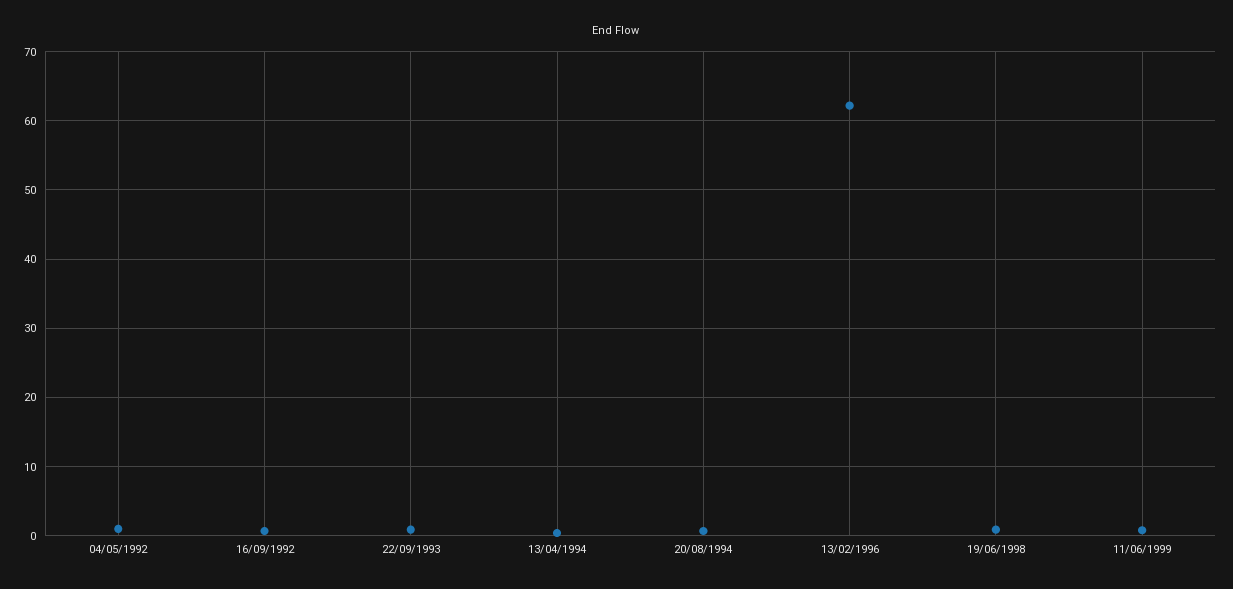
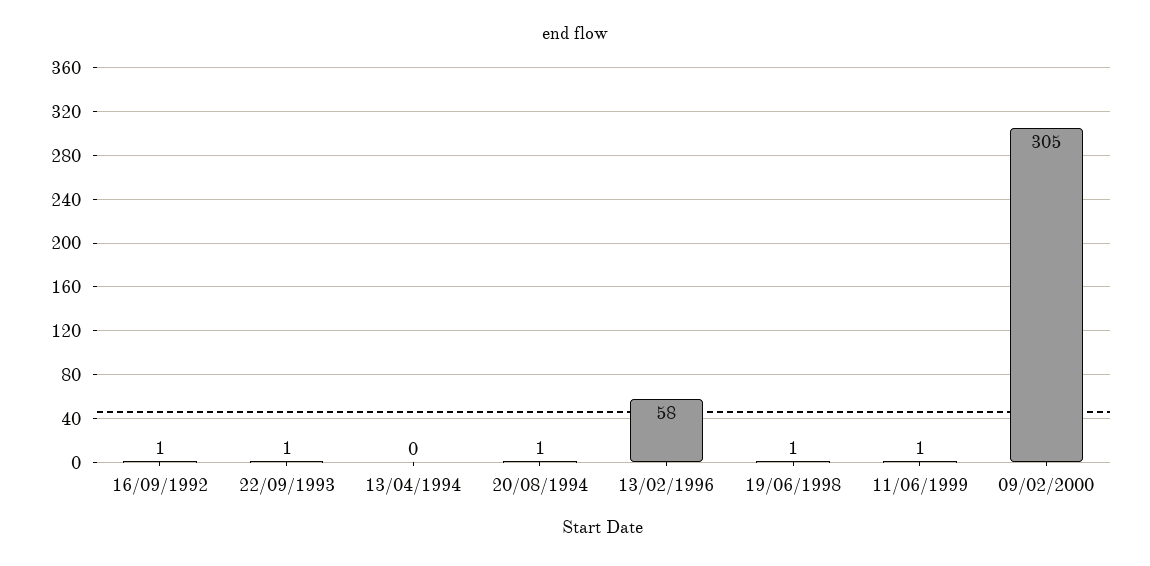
04/05/1992: 1 -> none
13/02/1996: 62 -> 58
09/02/2000: none -> 305

